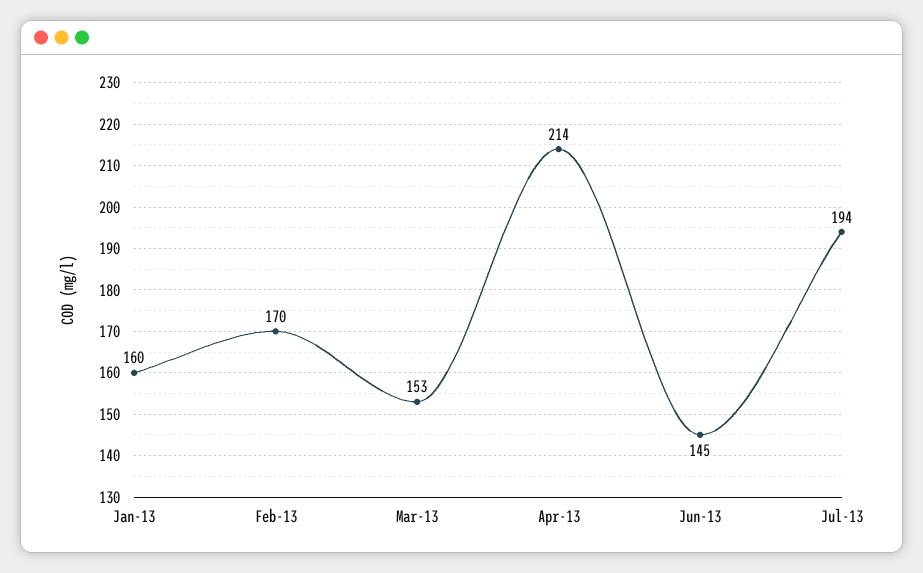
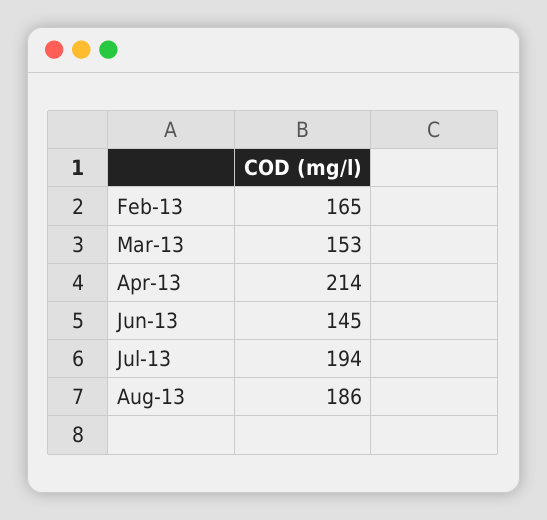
Jan-13: 160 -> none
Feb-13: 170 -> 165
Aug-13: none -> 186

